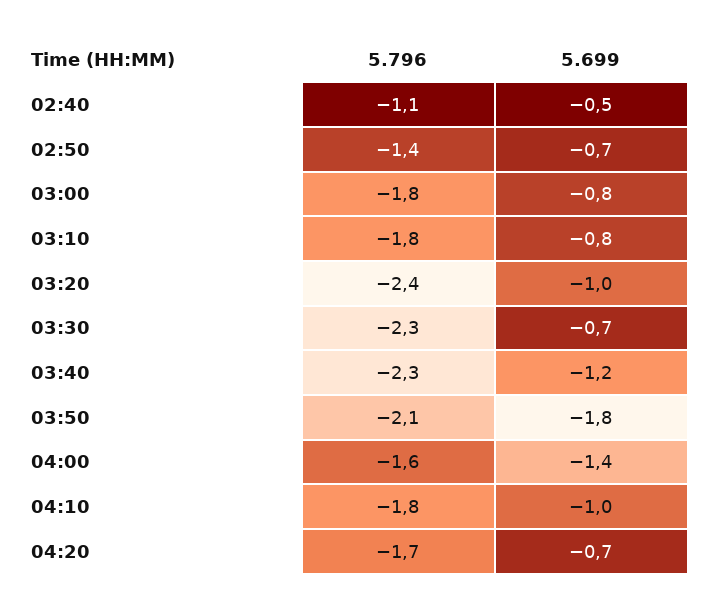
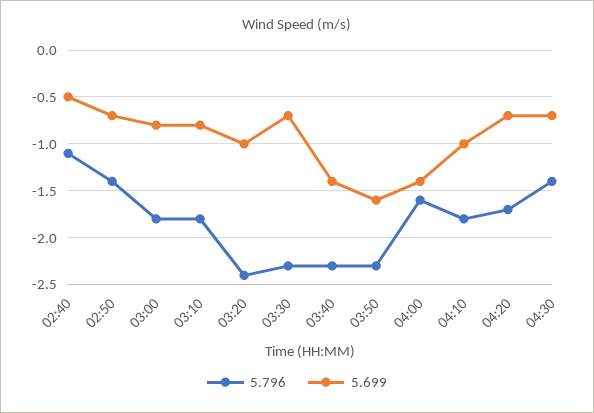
5.699, 03:40: -1.2 -> -1.4
5.796, 03:50: -2.1 -> -2.3
5.699, 03:50: -1.8 -> -1.6
5.796, 04:30: none -> -1.4
5.699, 04:30: none -> -0.7

